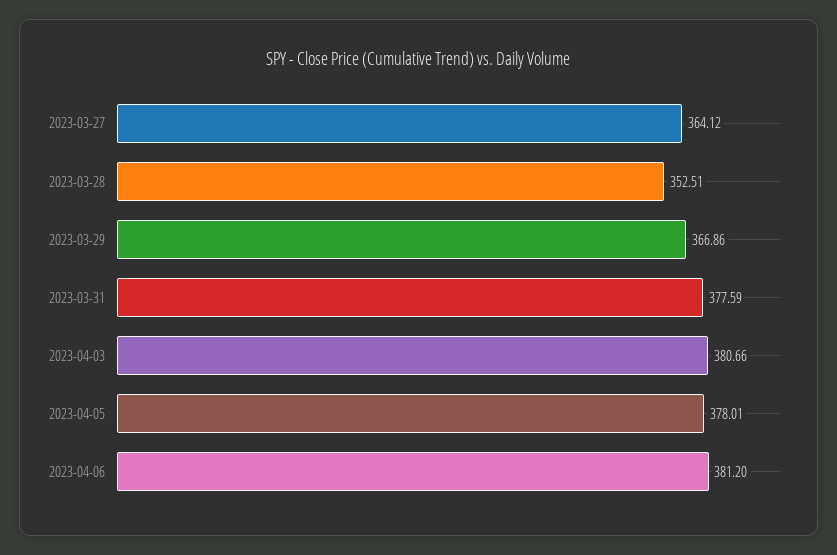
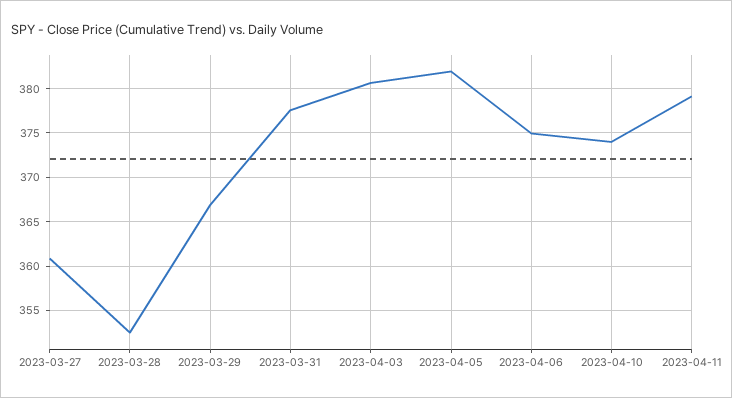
2023-03-27: 364.12 -> 361
2023-04-05: 378.01 -> 382
2023-04-06: 381.2 -> 375
2023-04-10: none -> 374
2023-04-11: none -> 379

